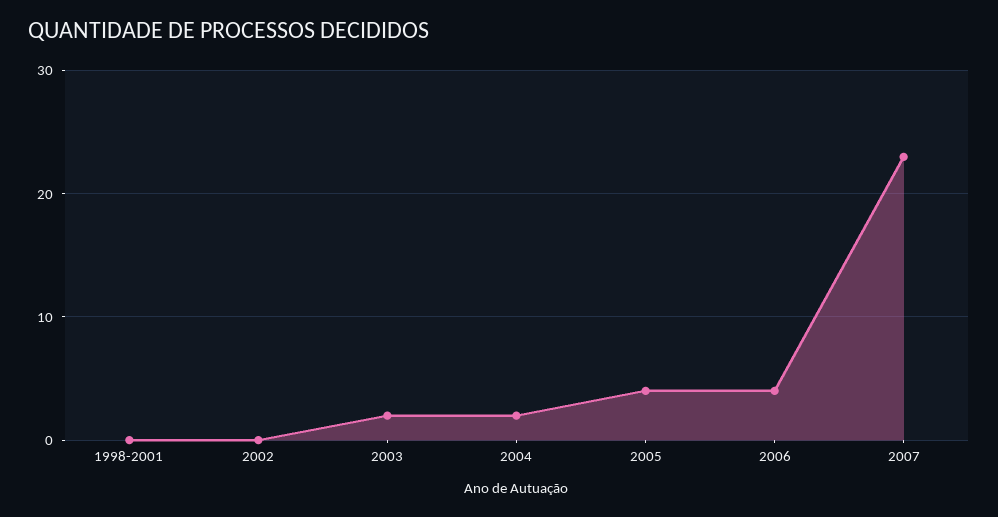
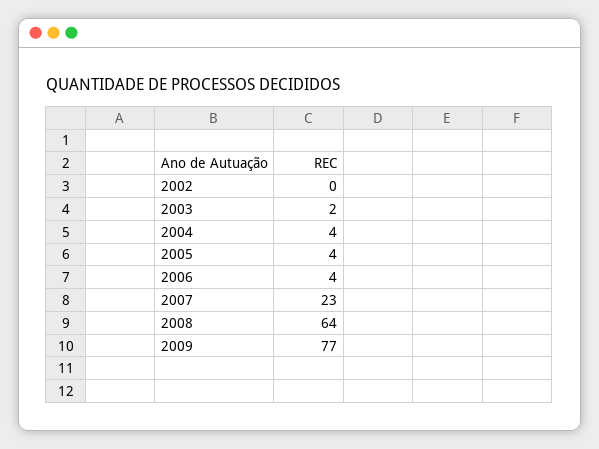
1998-2001: 0 -> none
2004: 2 -> 4
2008: none -> 64
2009: none -> 77

